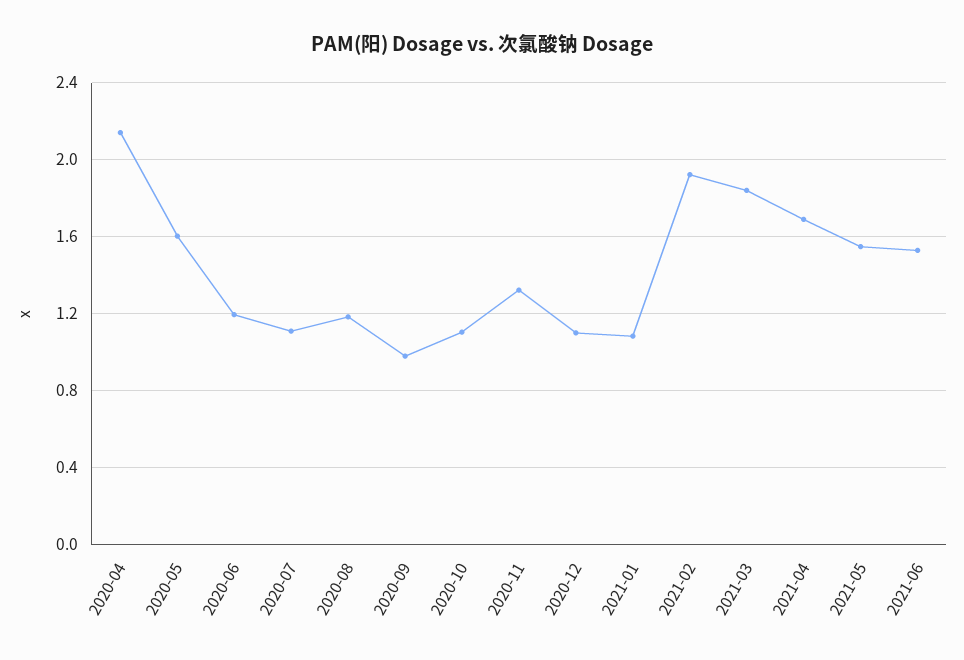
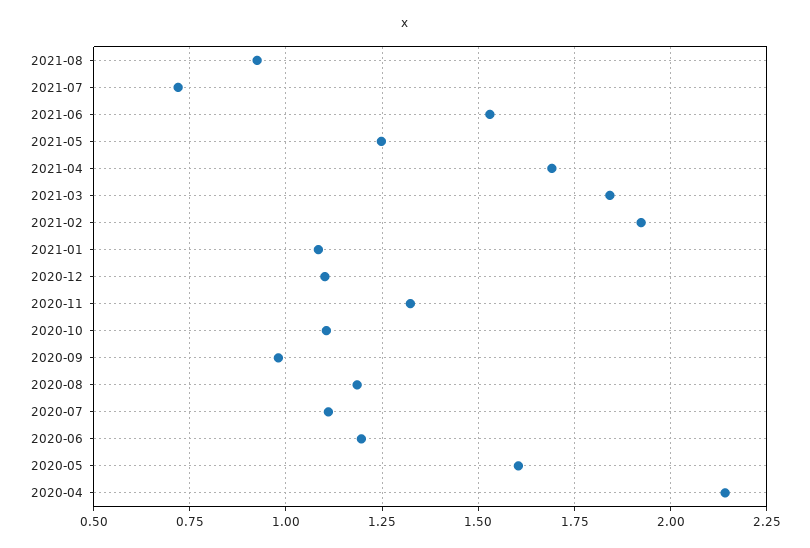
2021-05: 1.55 -> 1.25
2021-08: none -> 0.925
2021-07: none -> 0.725

